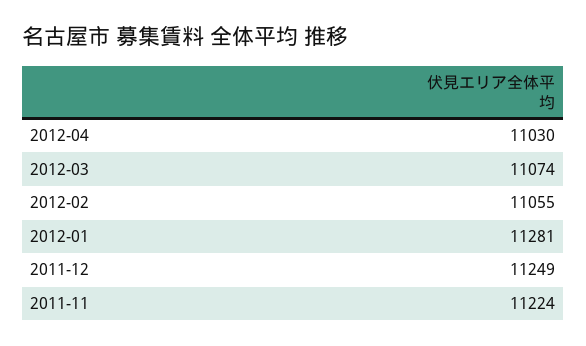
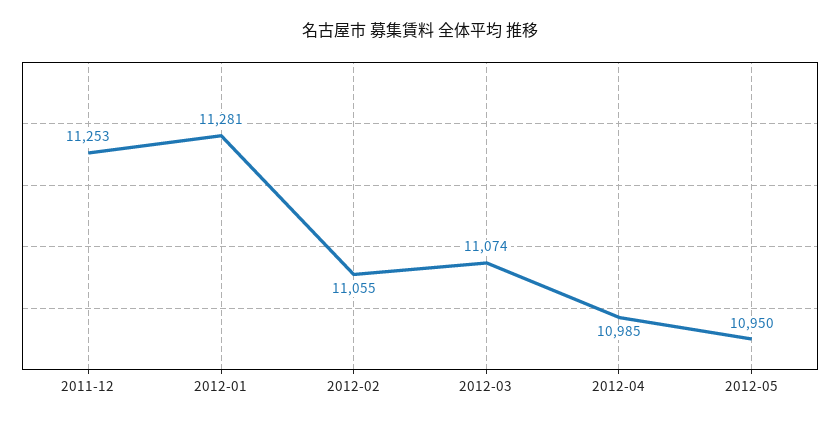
2012-04: 11030 -> 10985
2011-12: 11249 -> 11253
2011-11: 11224 -> none
2012-05: none -> 10950

